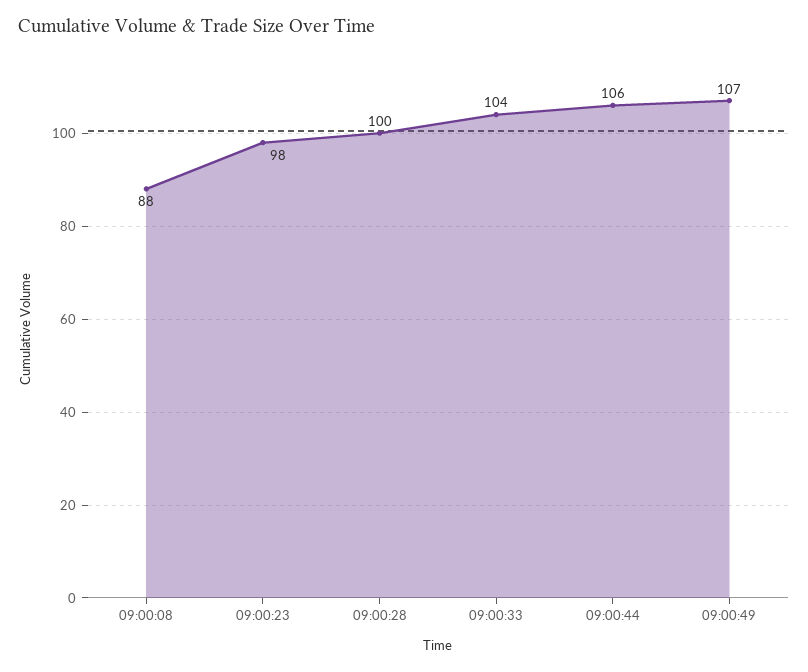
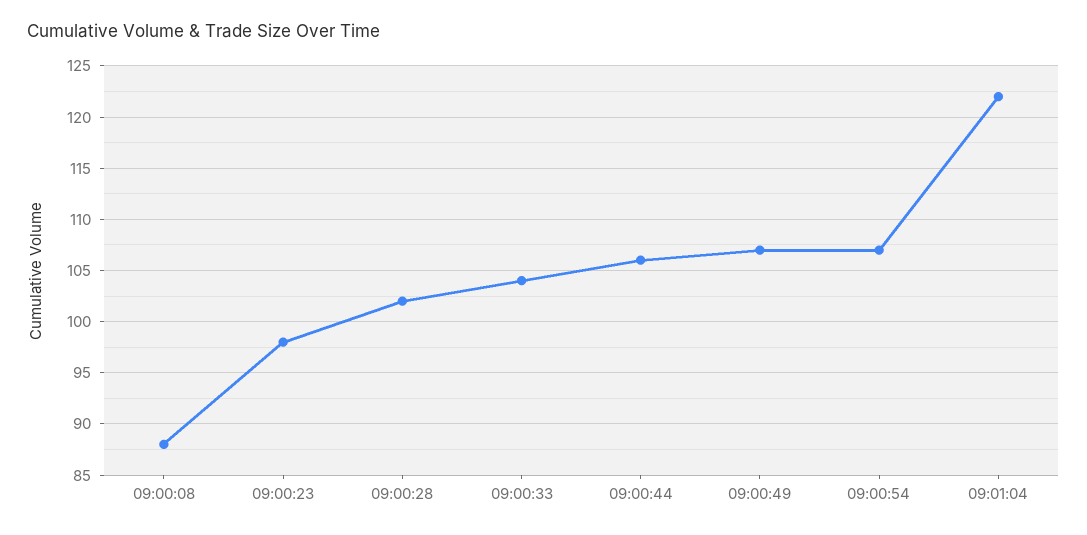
09:00:28: 100 -> 102
09:00:54: none -> 107
09:01:04: none -> 122

